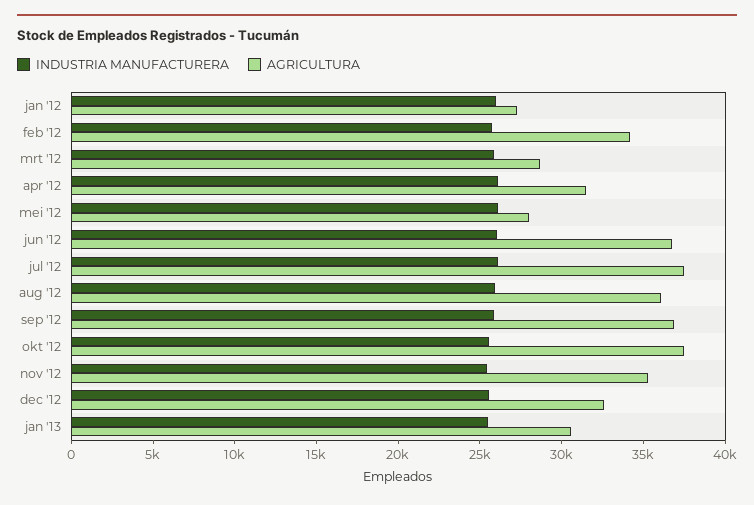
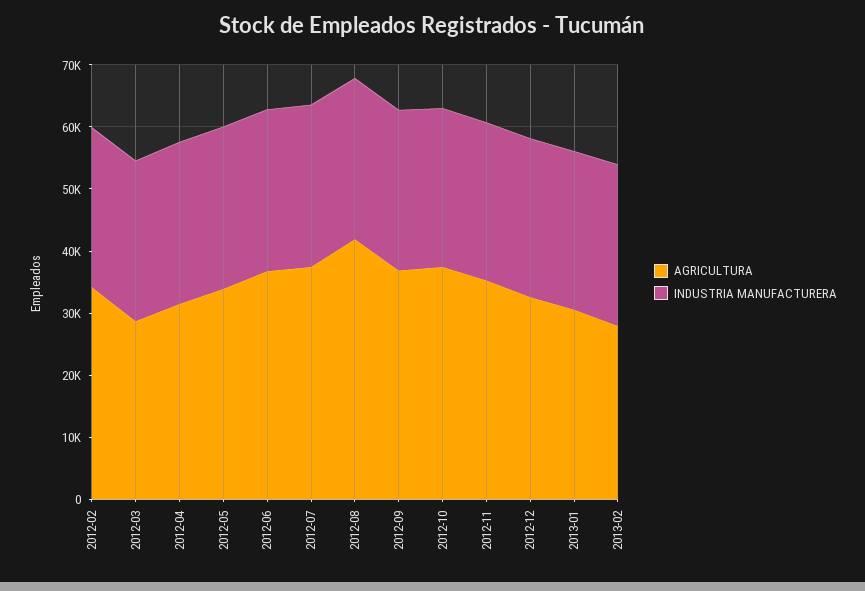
INDUSTRIA MANUFACTURERA, jan '12: 26000 -> none
AGRICULTURA, jan '12: 27000 -> none
AGRICULTURA, mei '12: 28000 -> 34000
AGRICULTURA, aug '12: 36000 -> 42000
AGRICULTURA, 2013-02: none -> 28000
INDUSTRIA MANUFACTURERA, 2013-02: none -> 26000

